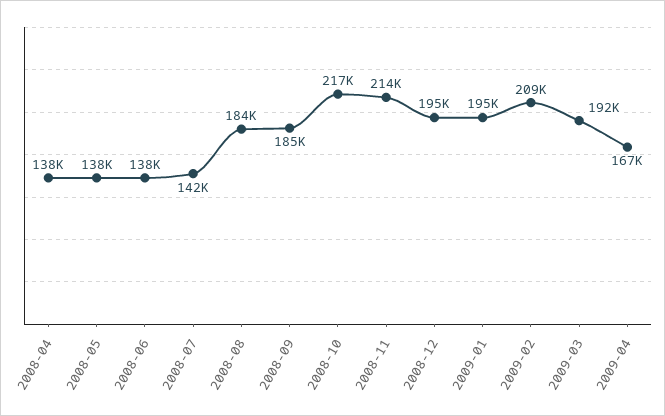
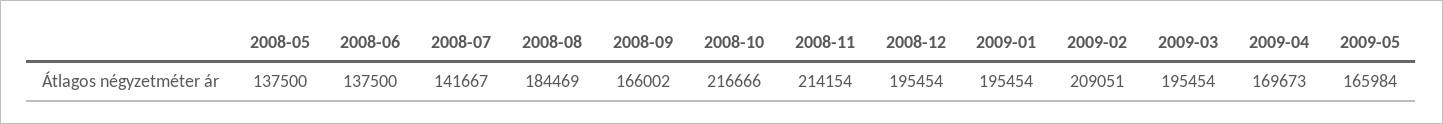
2008-04: 138000 -> none
2008-09: 185000 -> 166002
2009-03: 192000 -> 195454
2009-04: 167000 -> 169673
2009-05: none -> 165984

